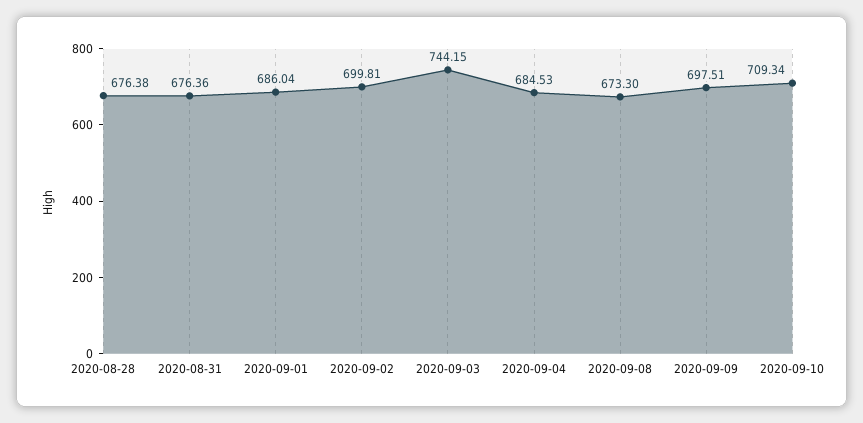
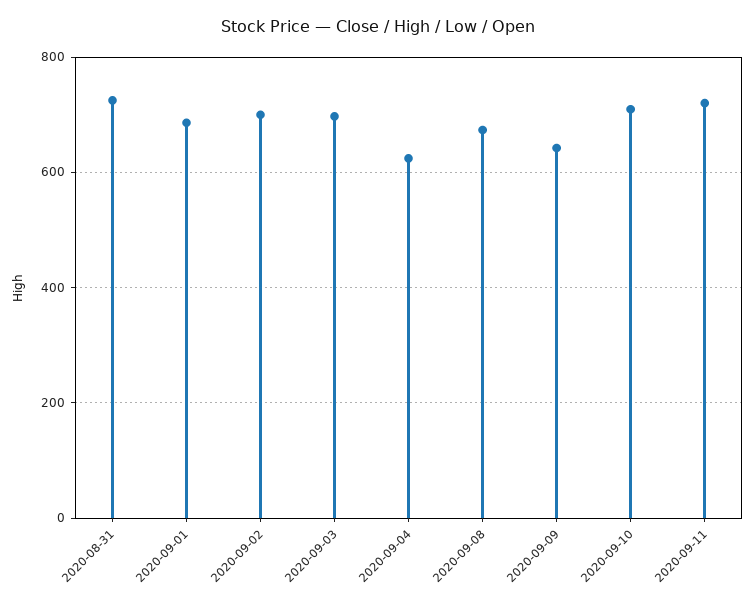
2020-08-28: 676.38 -> none
2020-08-31: 676.36 -> 720
2020-09-03: 744.15 -> 700
2020-09-04: 684.53 -> 620
2020-09-09: 697.51 -> 640
2020-09-11: none -> 720

